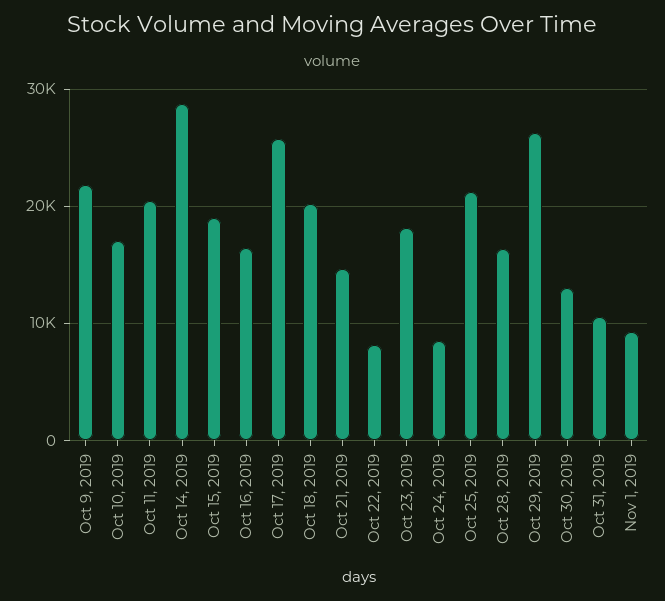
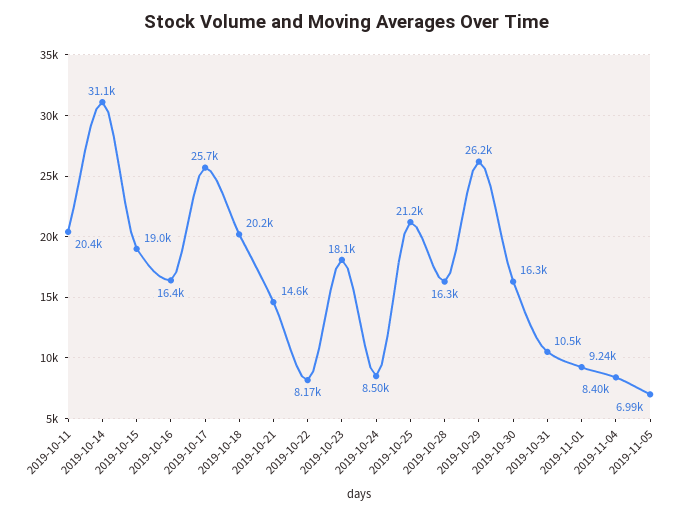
Oct 9, 2019: 22000 -> none
Oct 10, 2019: 17000 -> none
Oct 14, 2019: 29000 -> 31100
Oct 30, 2019: 13000 -> 16300
2019-11-04: none -> 8400
2019-11-05: none -> 6990

